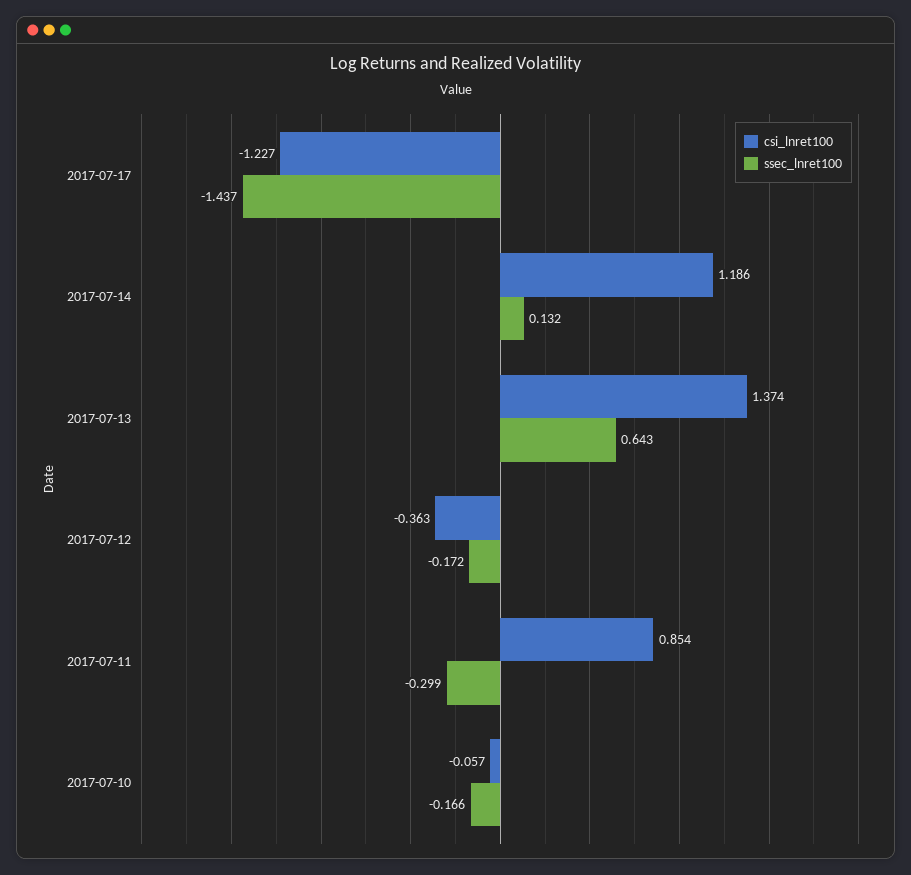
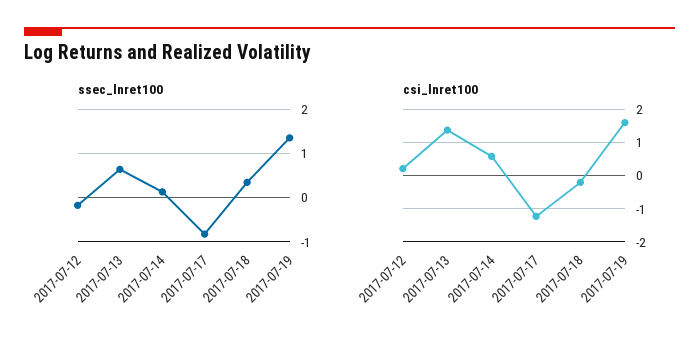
ssec_lnret100, 2017-07-17: -1.437 -> -0.8
csi_lnret100, 2017-07-14: 1.186 -> 0.6
csi_lnret100, 2017-07-12: -0.363 -> 0.2
csi_lnret100, 2017-07-11: 0.854 -> none
ssec_lnret100, 2017-07-11: -0.299 -> none
csi_lnret100, 2017-07-10: -0.057 -> none
ssec_lnret100, 2017-07-10: -0.166 -> none
ssec_lnret100, 2017-07-18: none -> 0.4
ssec_lnret100, 2017-07-19: none -> 1.4
csi_lnret100, 2017-07-18: none -> -0.2
csi_lnret100, 2017-07-19: none -> 1.6

